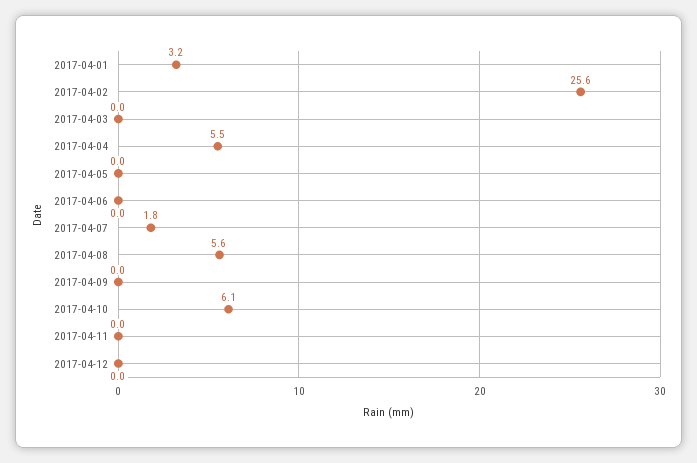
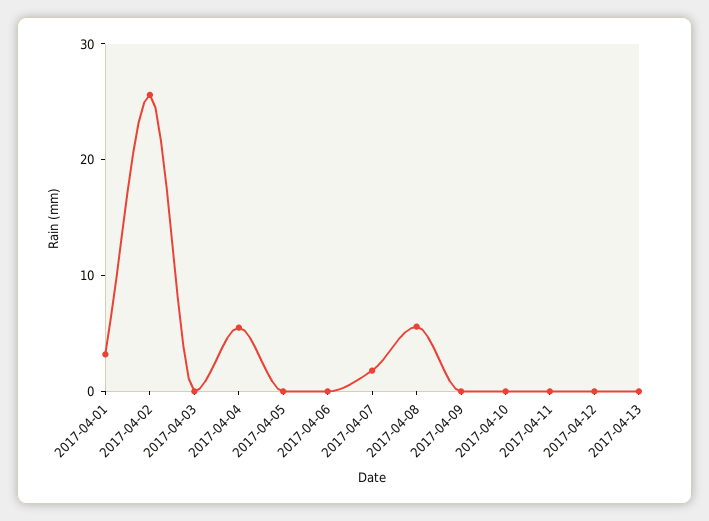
2017-04-10: 6.1 -> 0
2017-04-13: none -> 0

